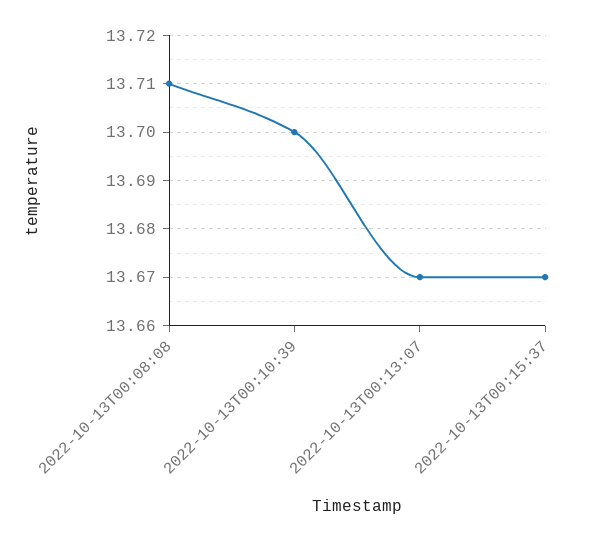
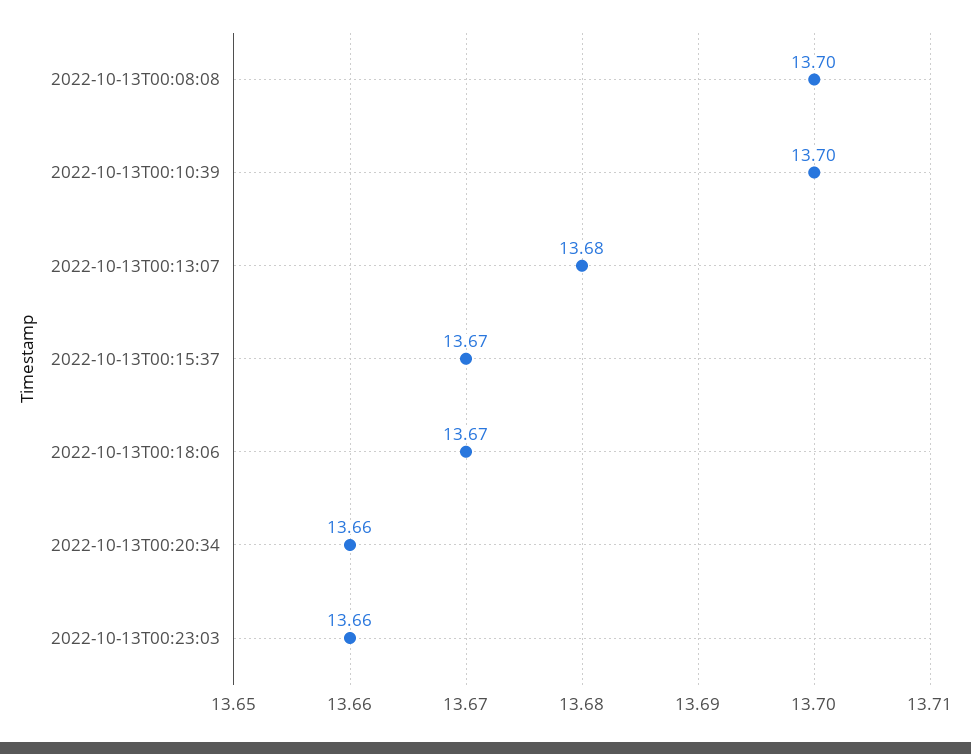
2022-10-13T00:08:08: 13.71 -> 13.7
2022-10-13T00:13:07: 13.67 -> 13.68
2022-10-13T00:18:06: none -> 13.67
2022-10-13T00:20:34: none -> 13.66
2022-10-13T00:23:03: none -> 13.66

